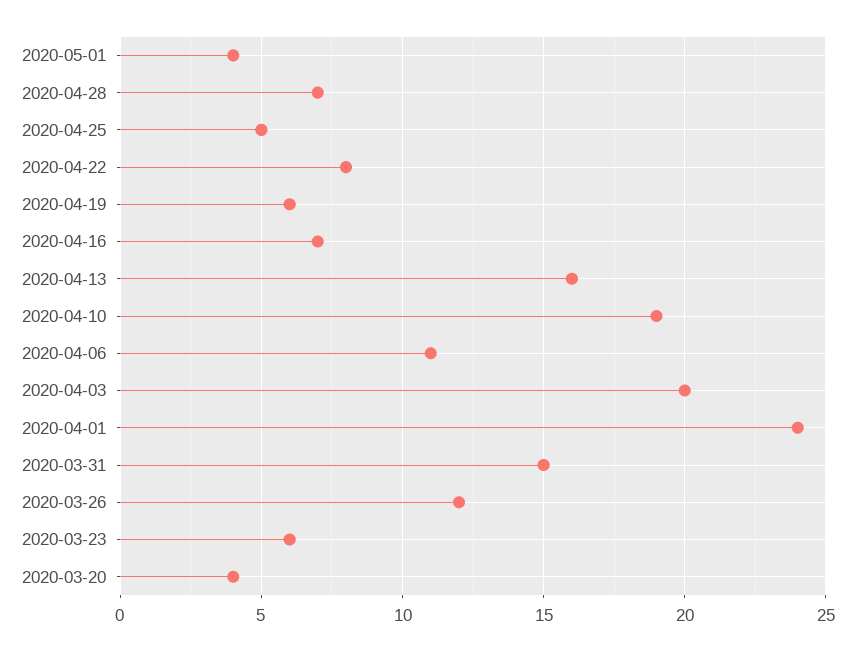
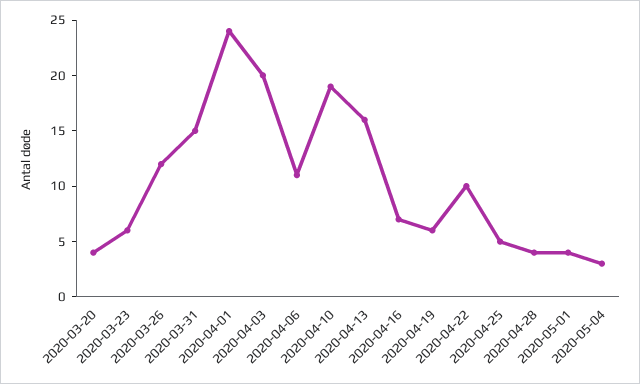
2020-04-28: 7 -> 4
2020-04-22: 8 -> 10
2020-05-04: none -> 3

